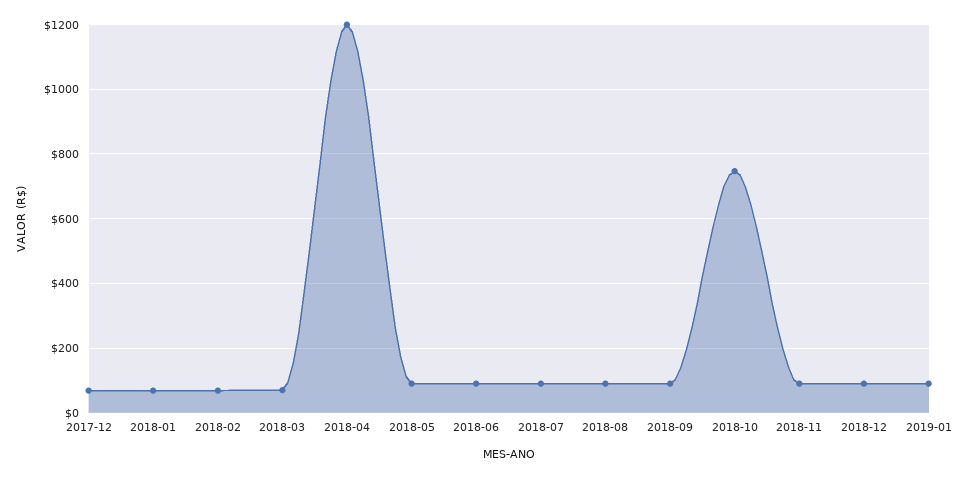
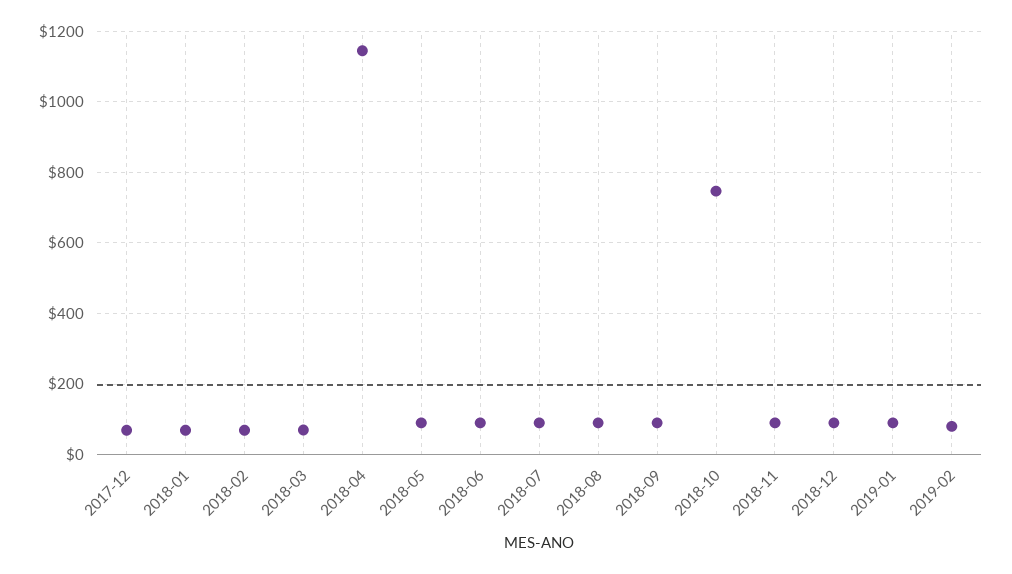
2018-04: 1200 -> 1140
2019-02: none -> 80

